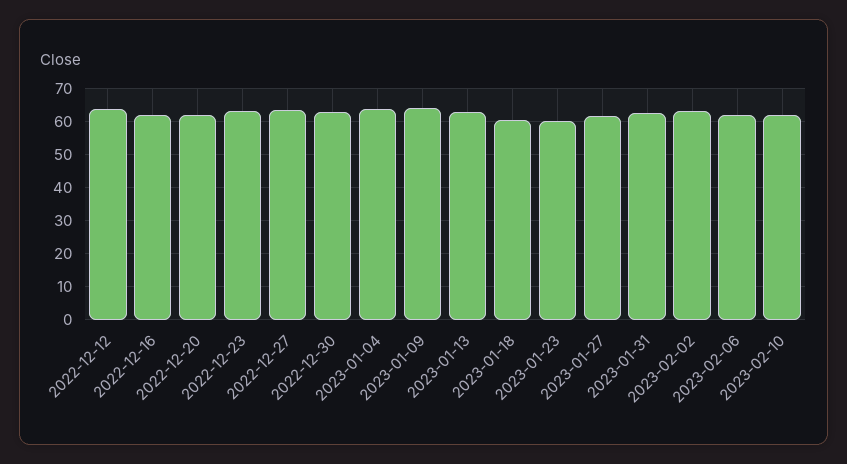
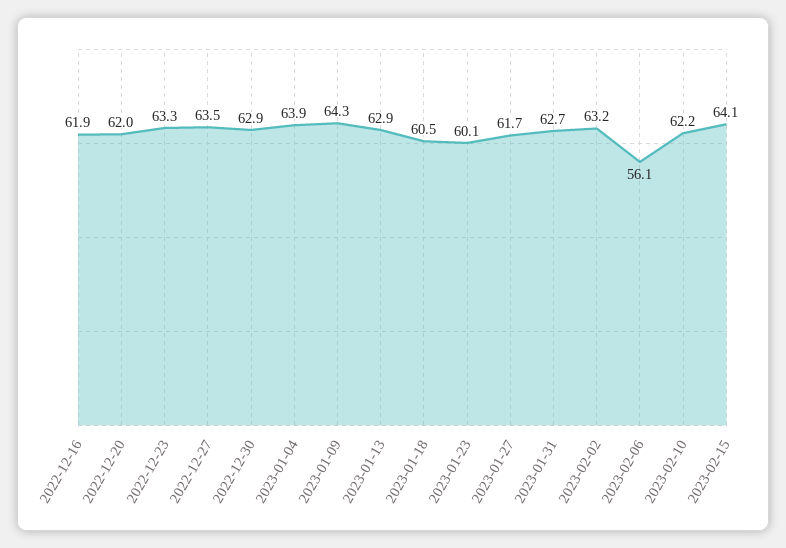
2022-12-12: 64 -> none
2023-02-06: 62 -> 56.1
2023-02-15: none -> 64.1

